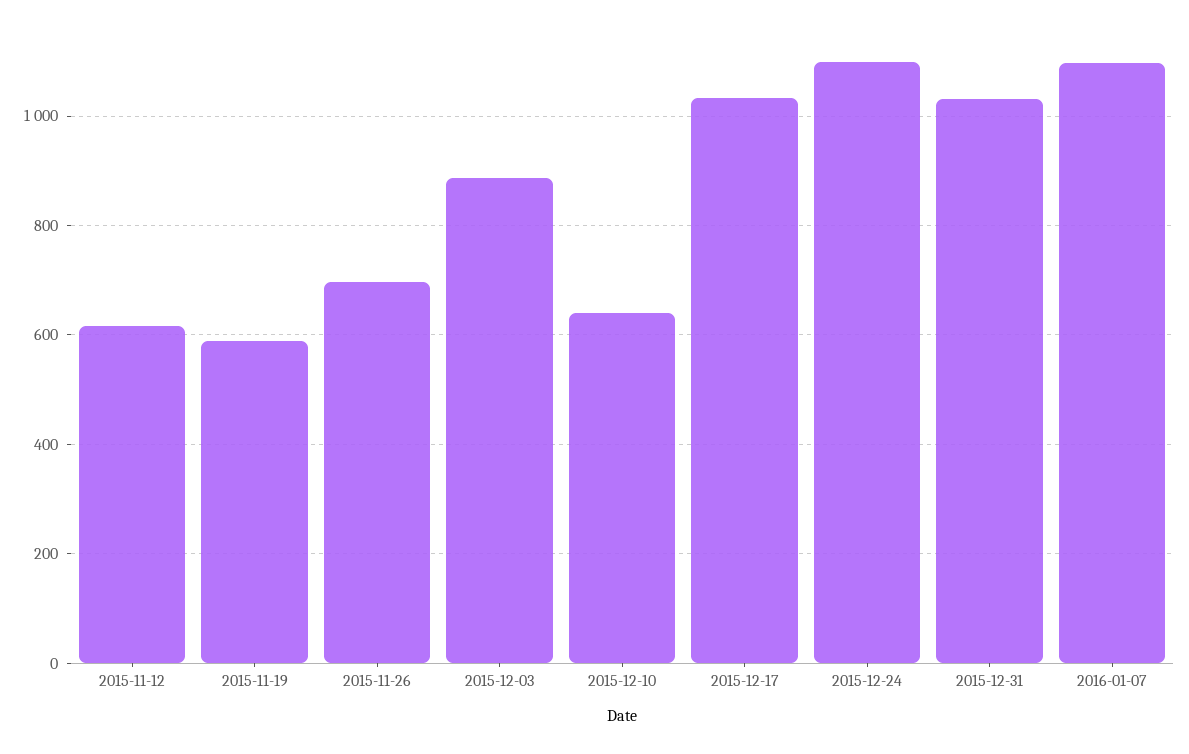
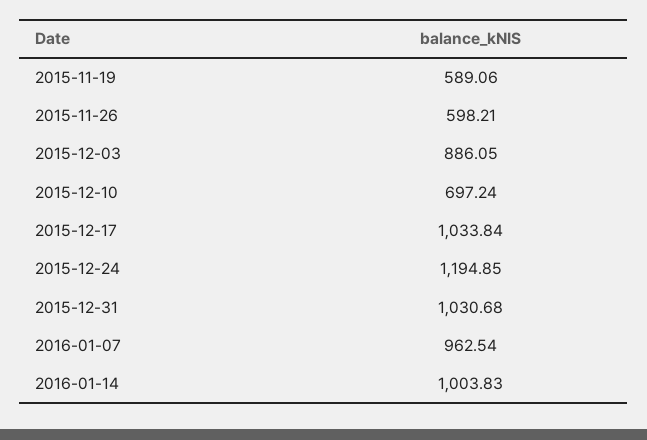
2015-11-12: 620 -> none
2015-11-26: 700 -> 598.21
2015-12-10: 640 -> 697.24
2015-12-24: 1100 -> 1194.85
2016-01-07: 1100 -> 962.54
2016-01-14: none -> 1003.83

